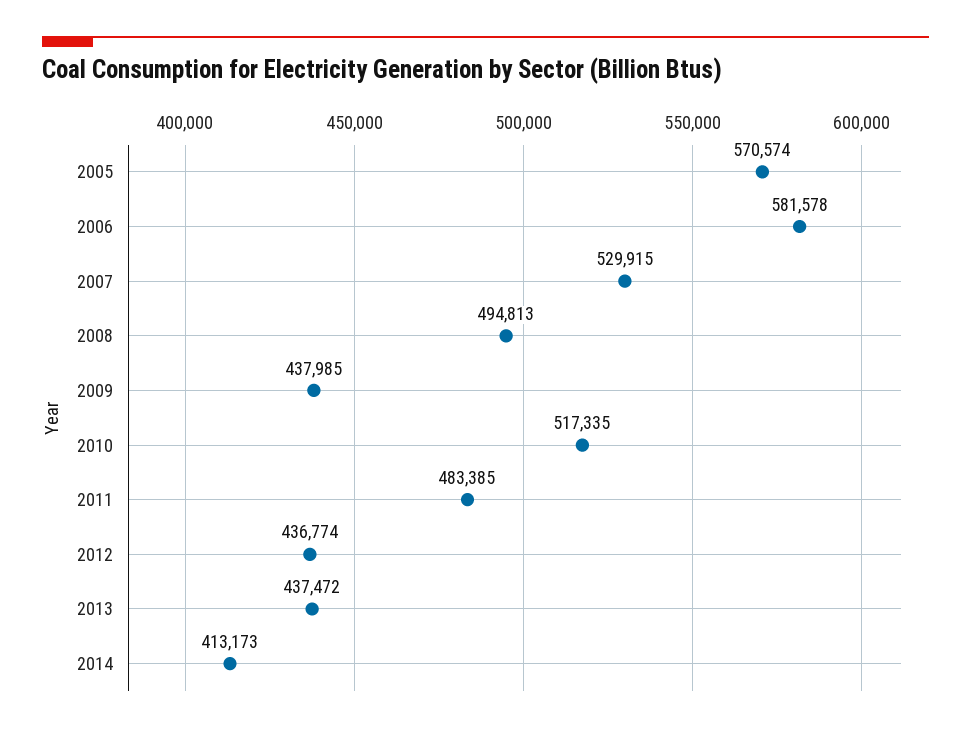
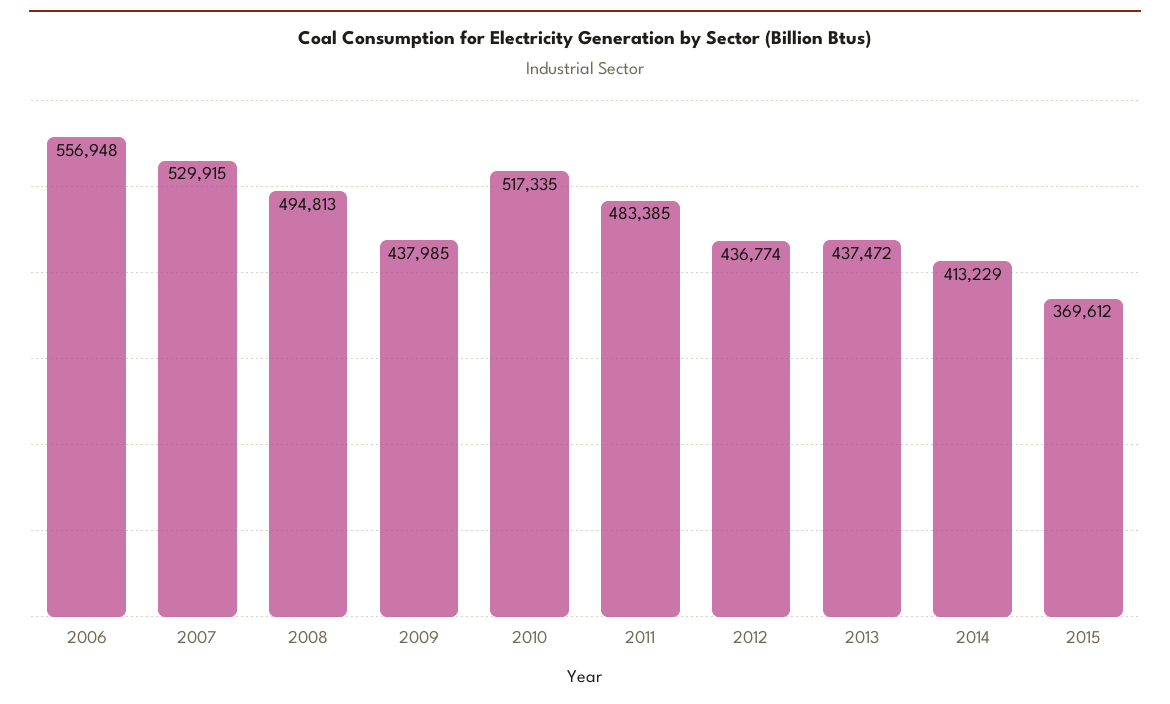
2005: 570574 -> none
2006: 581578 -> 556948
2014: 413173 -> 413229
2015: none -> 369612

